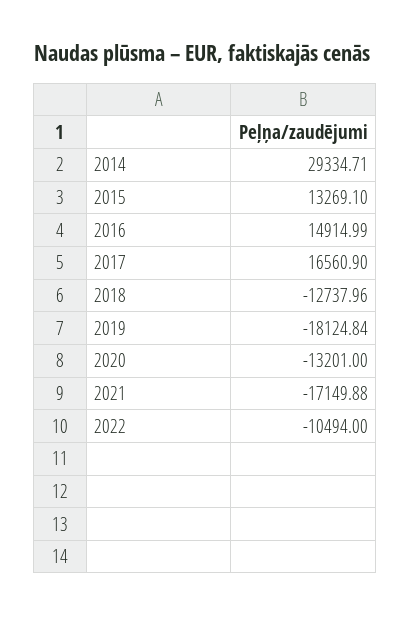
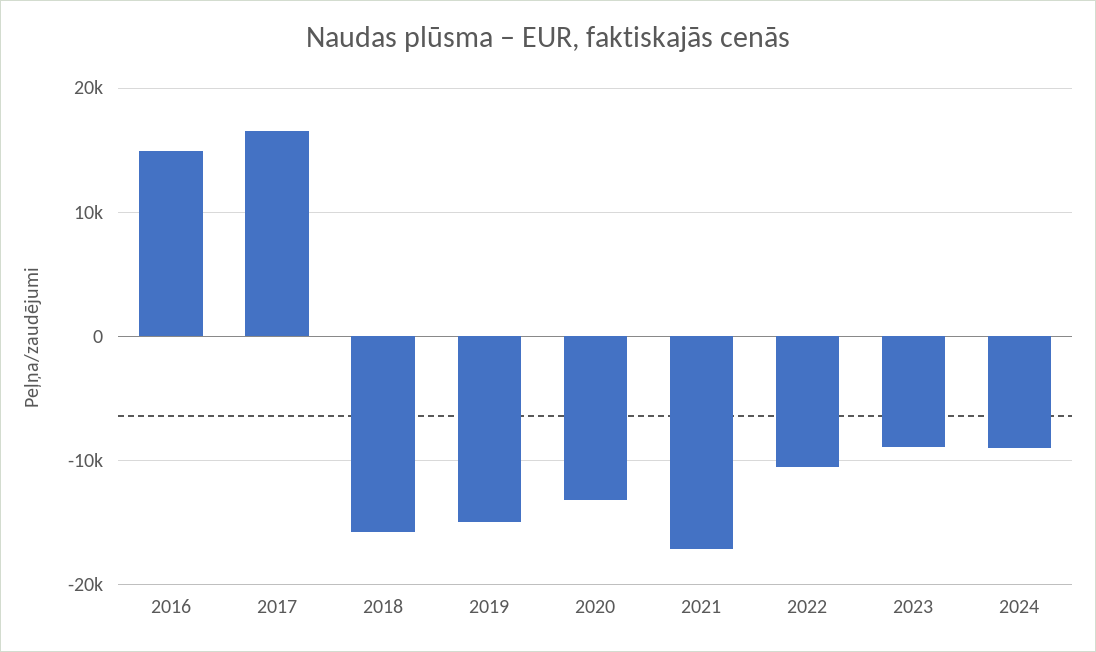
2014: 29334.71 -> none
2015: 13269.1 -> none
2018: -12737.96 -> -16000
2019: -18124.84 -> -15000
2023: none -> -9000
2024: none -> -9000

